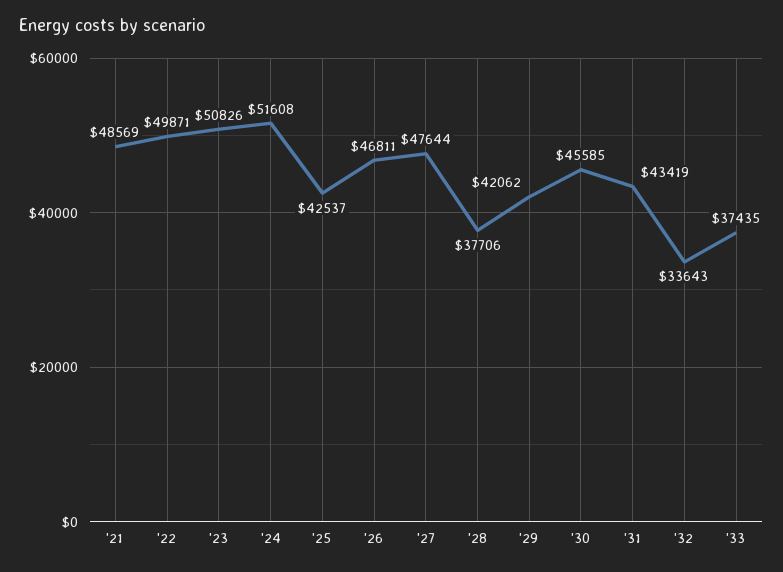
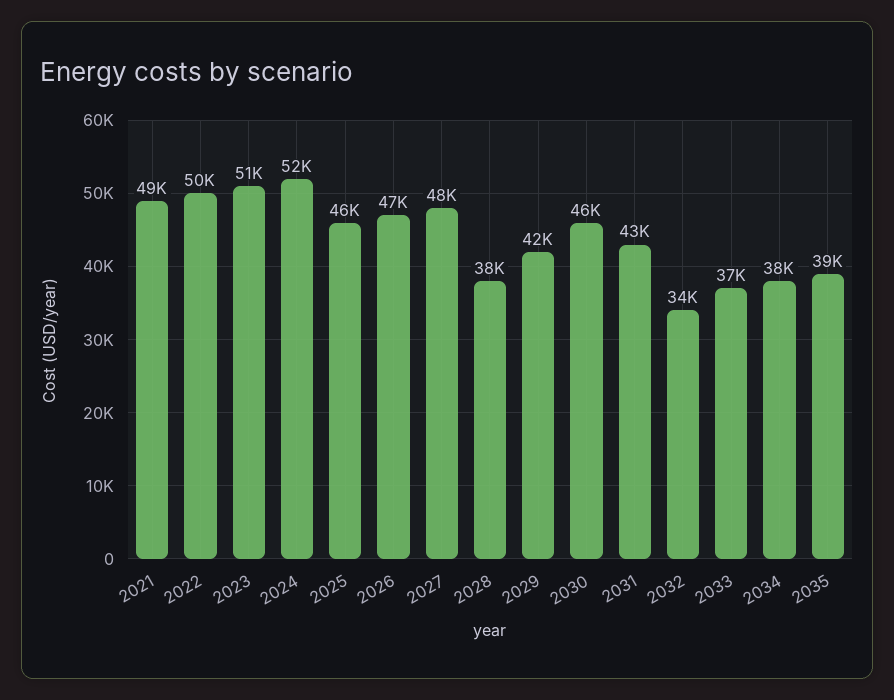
'25: 42537 -> 46000
2034: none -> 38000
2035: none -> 39000

